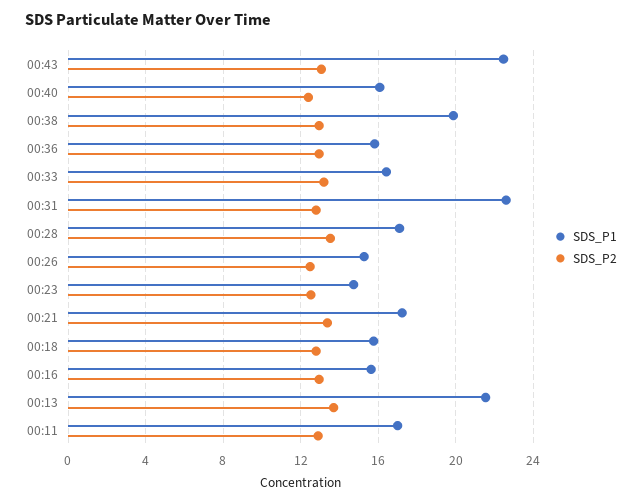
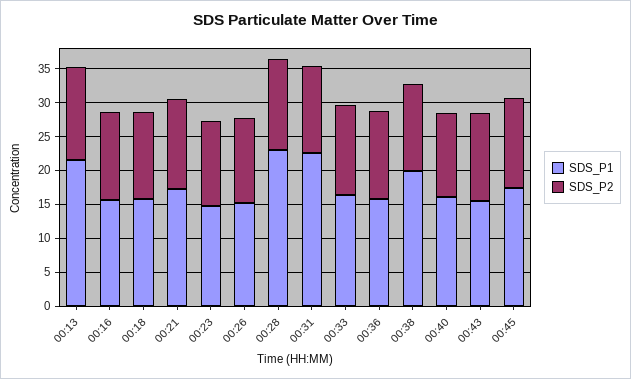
SDS_P1, 00:43: 22.5 -> 15
SDS_P1, 00:28: 17 -> 22.5
SDS_P1, 00:11: 17 -> none
SDS_P2, 00:11: 13 -> none
SDS_P1, 00:45: none -> 17.5
SDS_P2, 00:45: none -> 12.5

